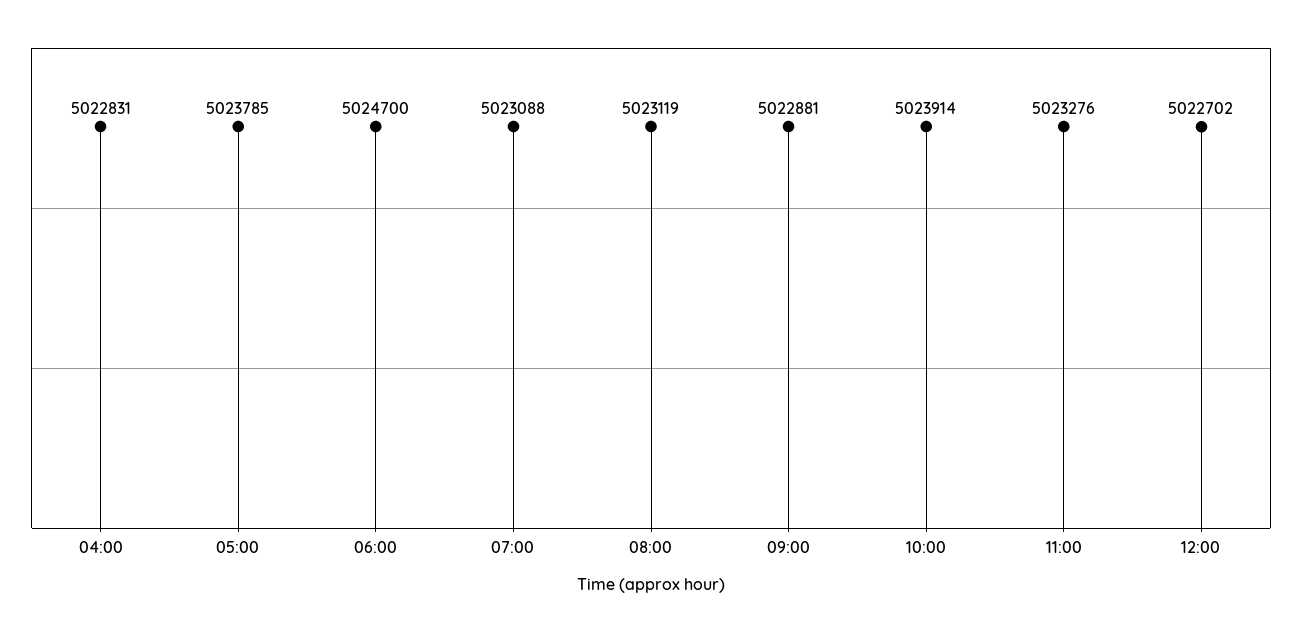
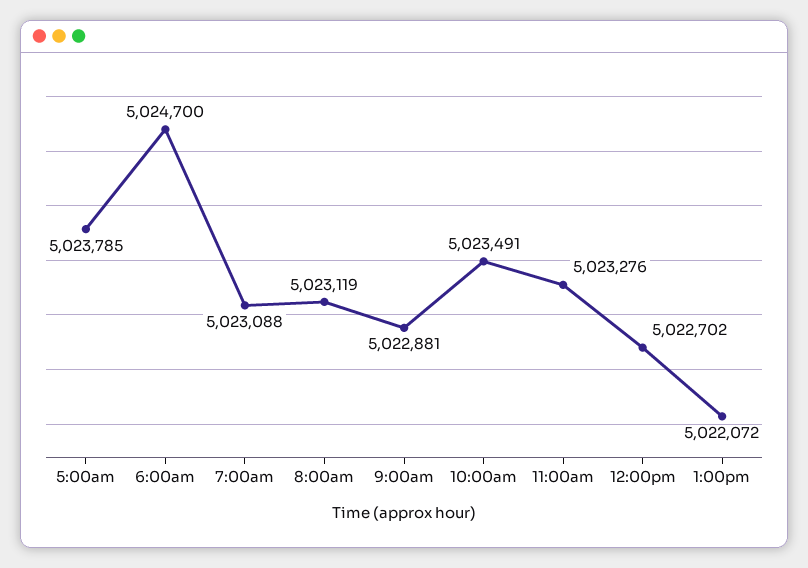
04:00: 5022831 -> none
10:00: 5023914 -> 5023491
1:00pm: none -> 5022072

